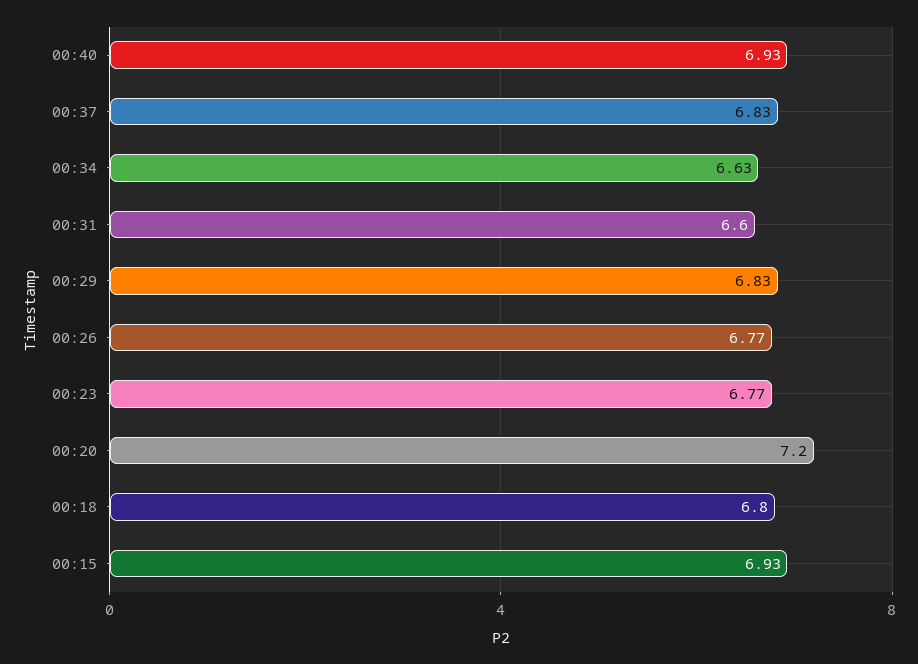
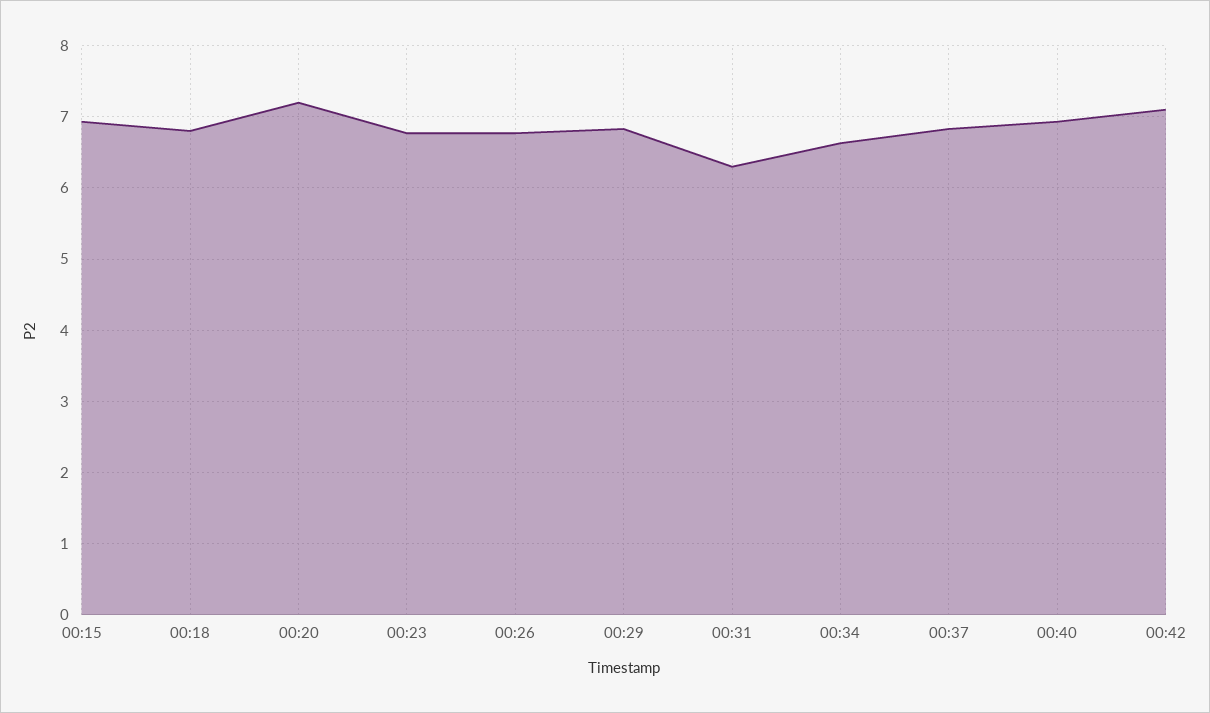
00:31: 6.6 -> 6.3
00:42: none -> 7.1

